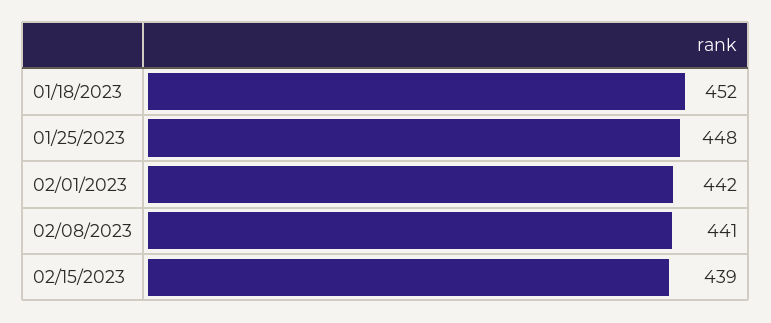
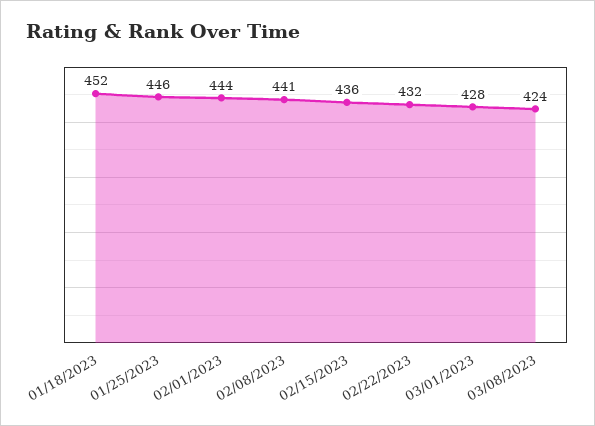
01/25/2023: 448 -> 446
02/01/2023: 442 -> 444
02/15/2023: 439 -> 436
02/22/2023: none -> 432
03/01/2023: none -> 428
03/08/2023: none -> 424

